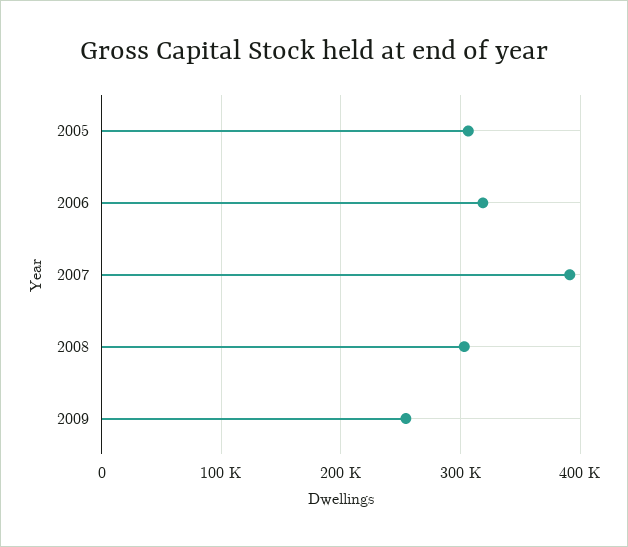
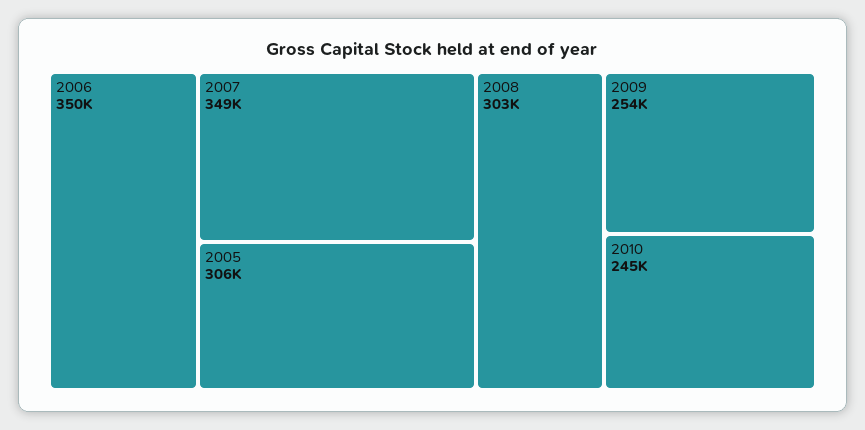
2006: 320000 -> 350000
2007: 390000 -> 349000
2010: none -> 245000

